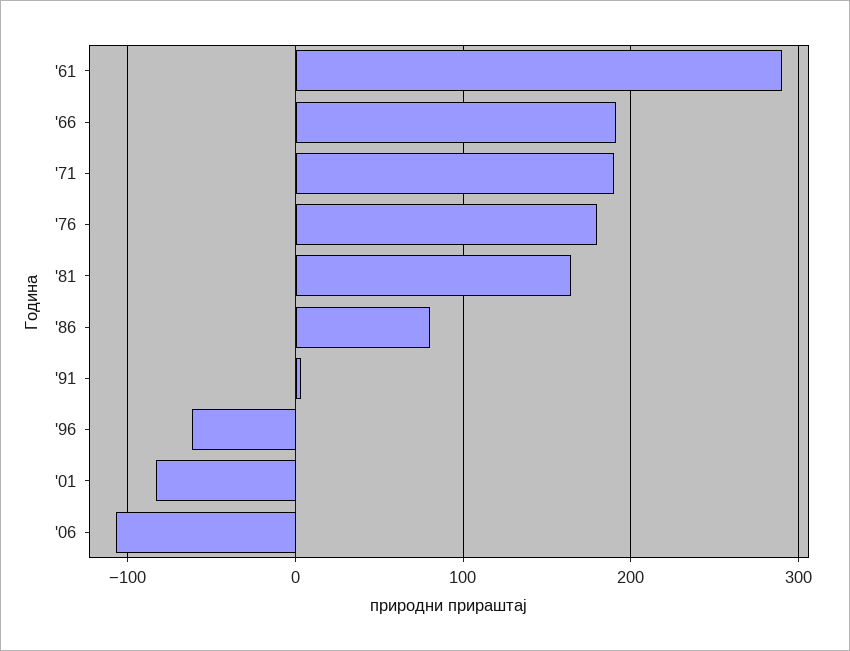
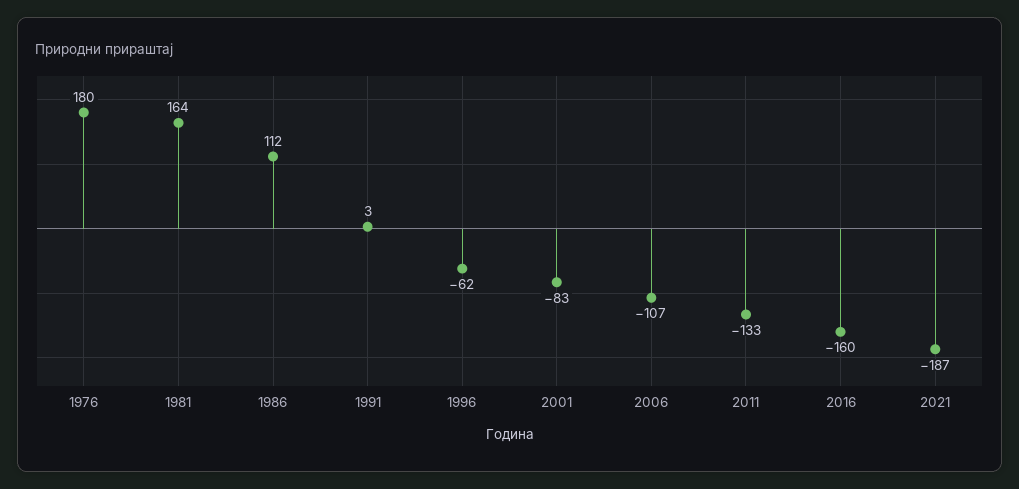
'61: 290 -> none
'66: 190 -> none
'71: 190 -> none
'86: 80 -> 112
2011: none -> -133
2016: none -> -160
2021: none -> -187

